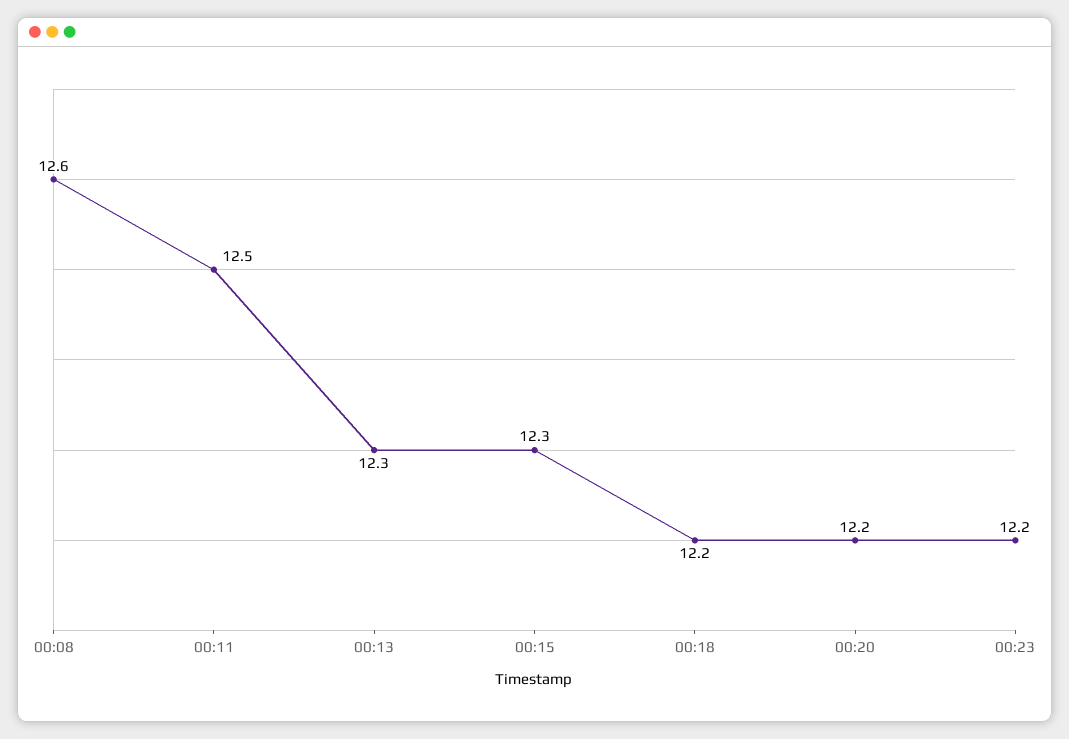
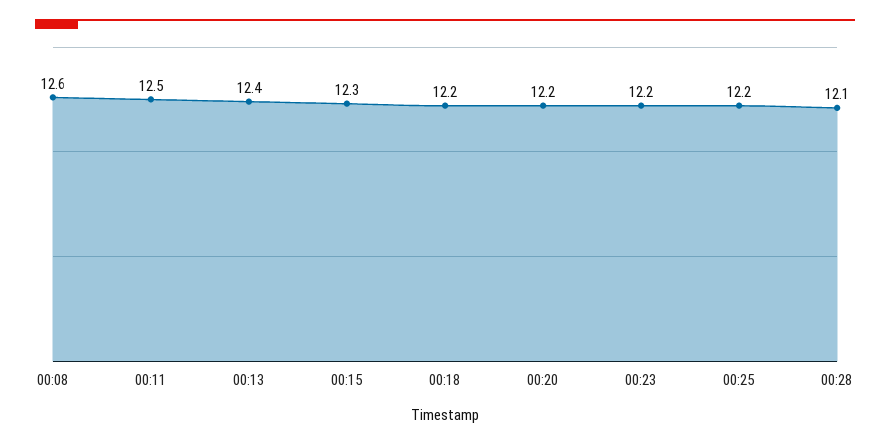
00:13: 12.3 -> 12.4
00:25: none -> 12.2
00:28: none -> 12.1

